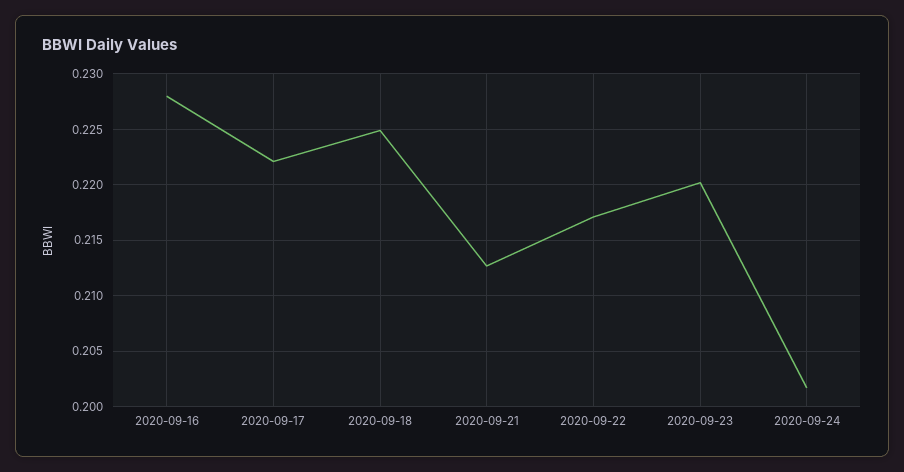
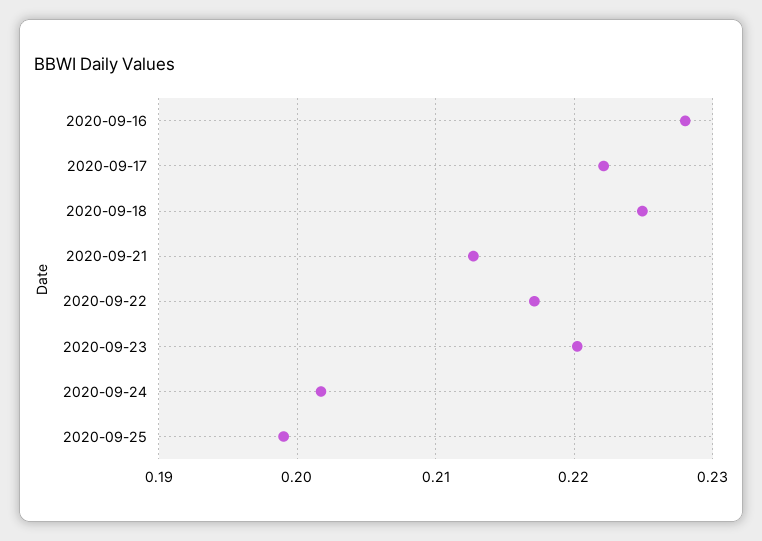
2020-09-25: none -> 0.199

